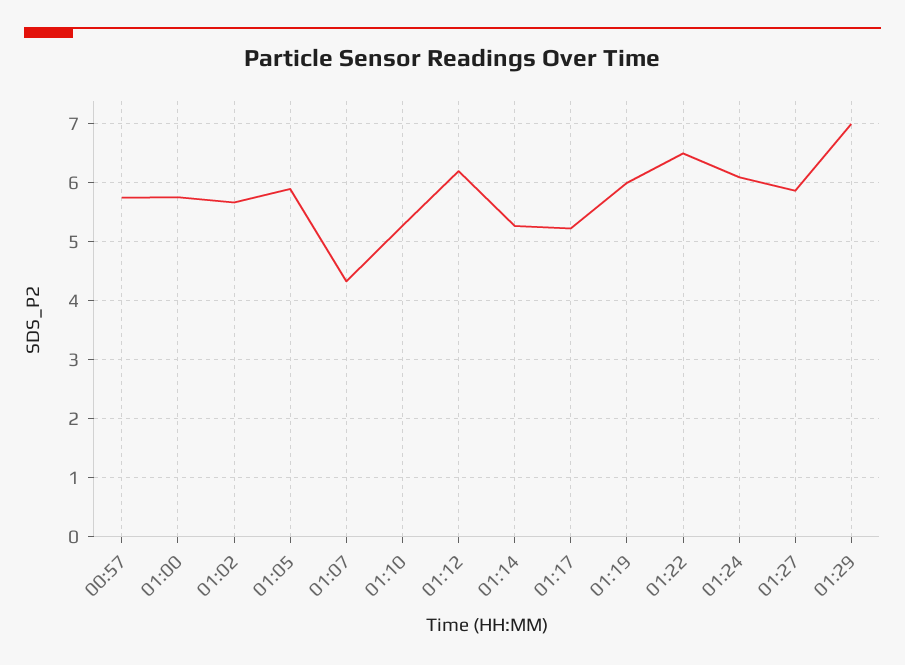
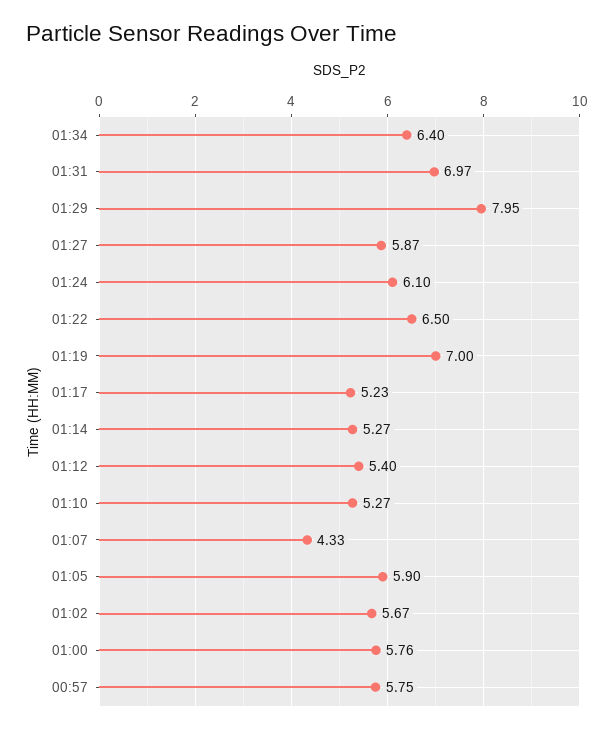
01:12: 6.2 -> 5.4
01:19: 6 -> 7
01:29: 7 -> 7.95
01:34: none -> 6.4
01:31: none -> 6.97

